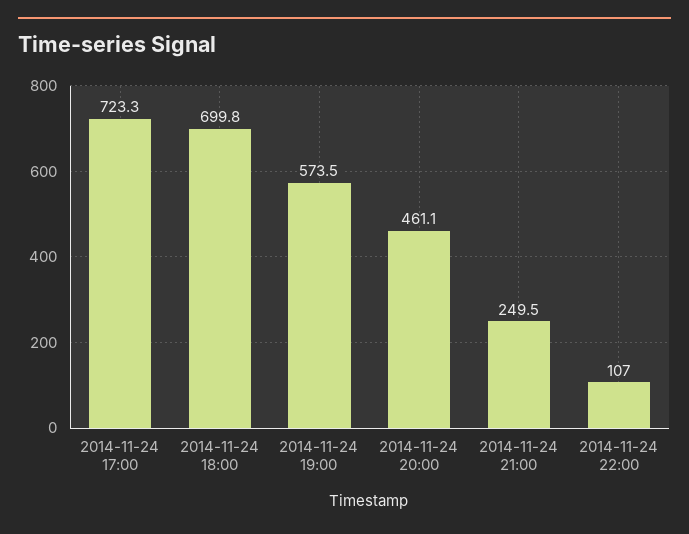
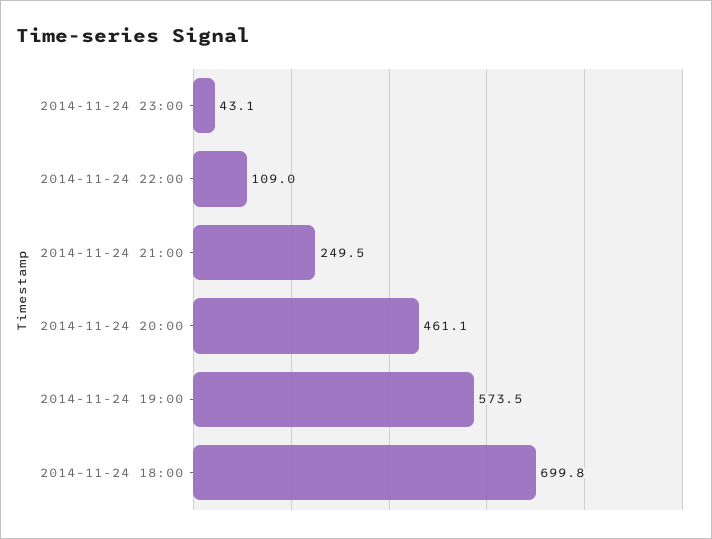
2014-11-24 17:00: 723.3 -> none
2014-11-24 22:00: 107 -> 109
2014-11-24 23:00: none -> 43.1

